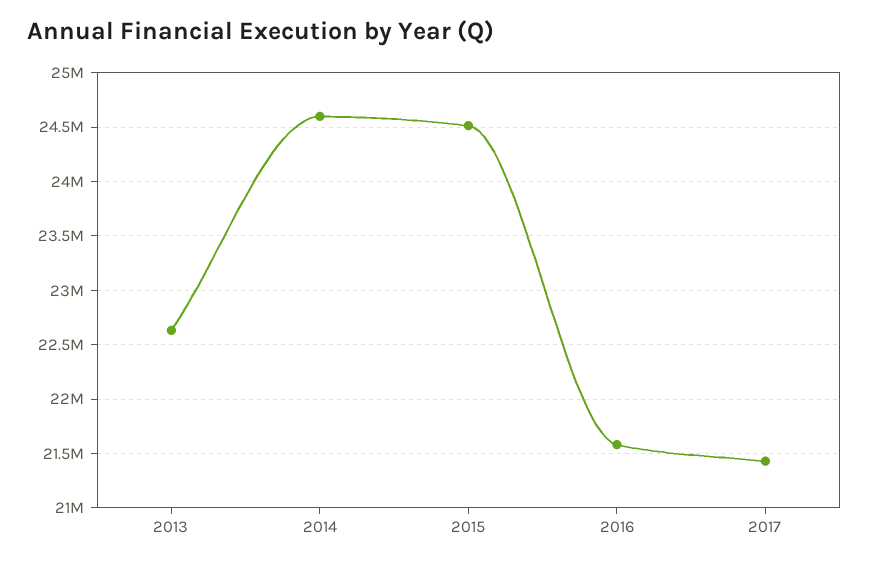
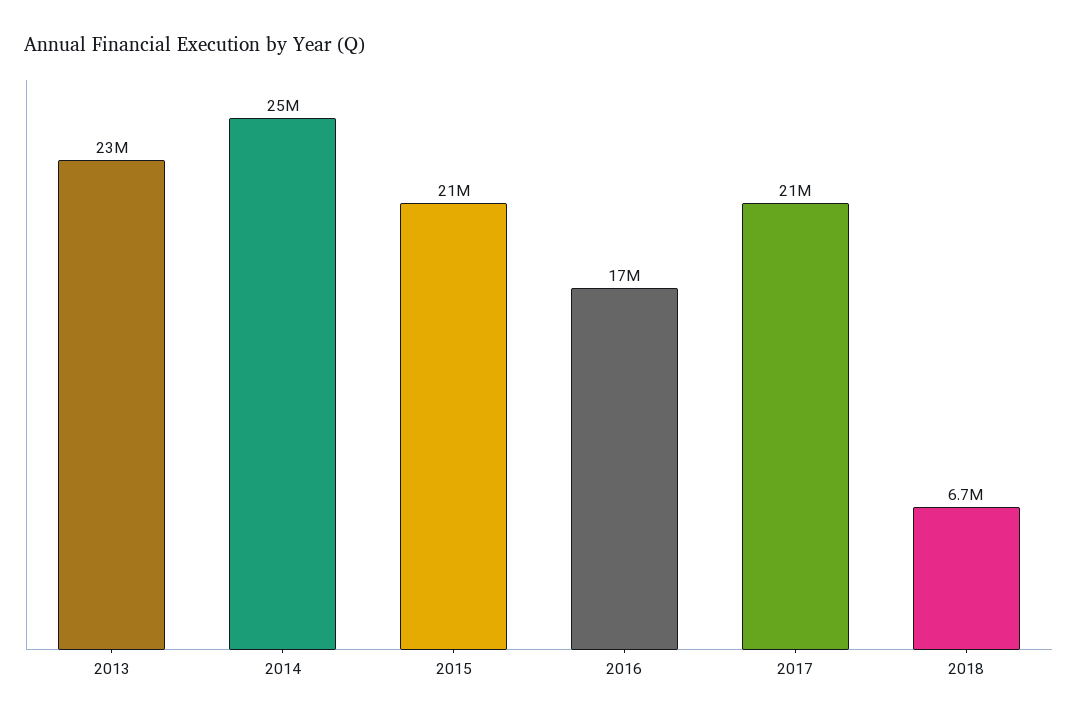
2015: 24500000 -> 21000000
2016: 21600000 -> 17000000
2018: none -> 6700000

